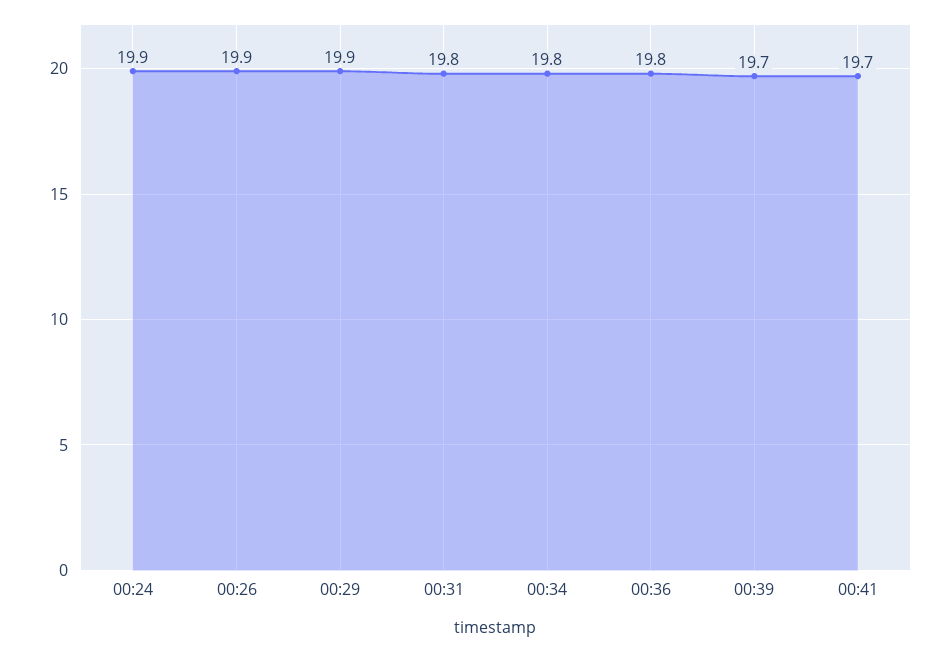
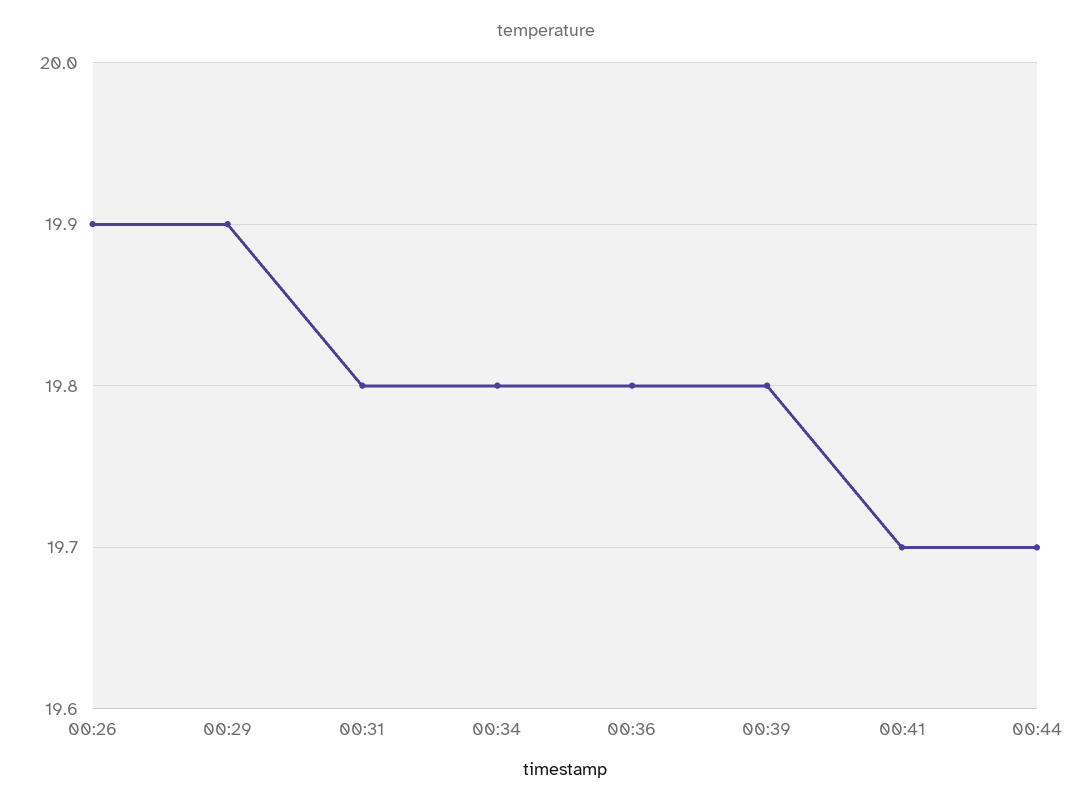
00:24: 19.9 -> none
00:39: 19.7 -> 19.8
00:44: none -> 19.7

